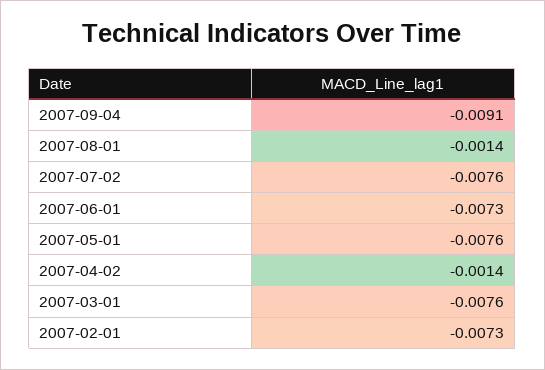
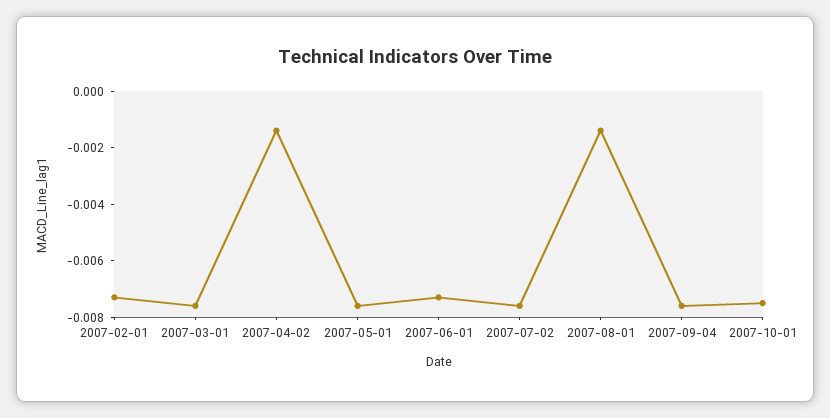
2007-09-04: -0.0091 -> -0.0075
2007-10-01: none -> -0.0075

